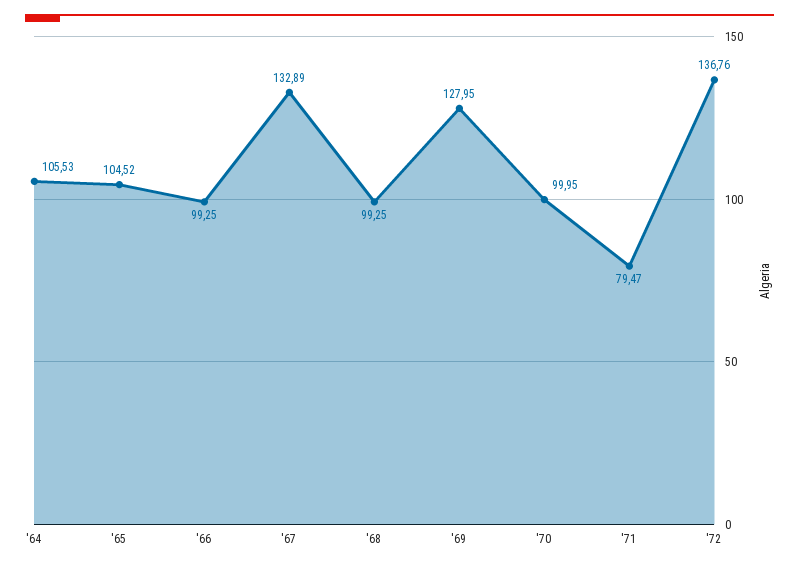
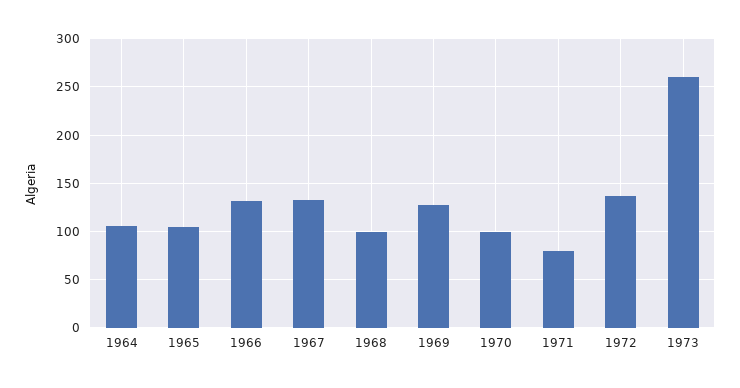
'66: 99.25 -> 130
1973: none -> 260

